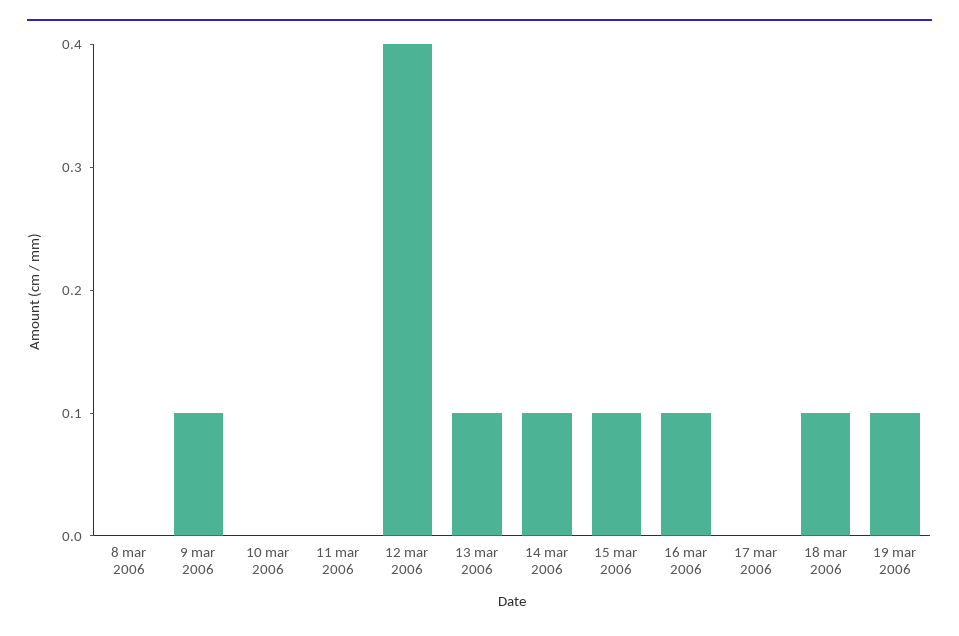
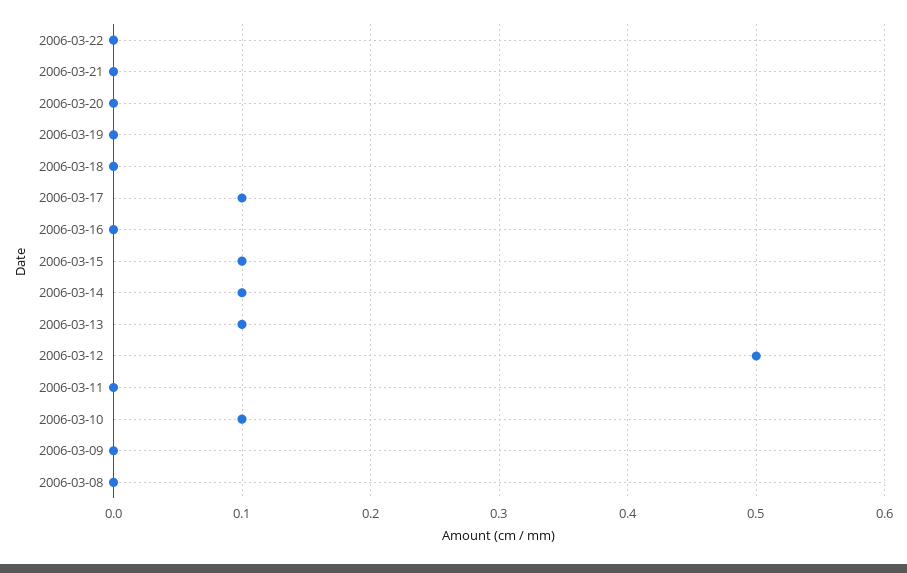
9 mar 2006: 0.1 -> 0
10 mar 2006: 0 -> 0.1
12 mar 2006: 0.4 -> 0.5
16 mar 2006: 0.1 -> 0
17 mar 2006: 0 -> 0.1
18 mar 2006: 0.1 -> 0
19 mar 2006: 0.1 -> 0
2006-03-22: none -> 0
2006-03-21: none -> 0
2006-03-20: none -> 0

